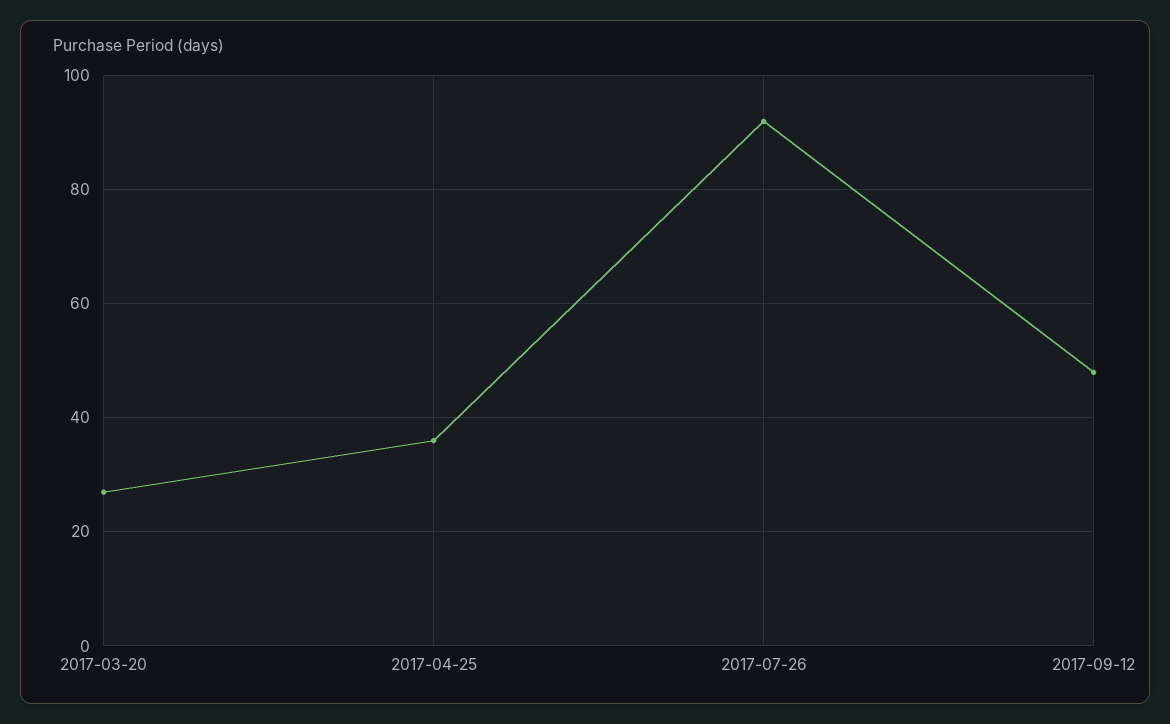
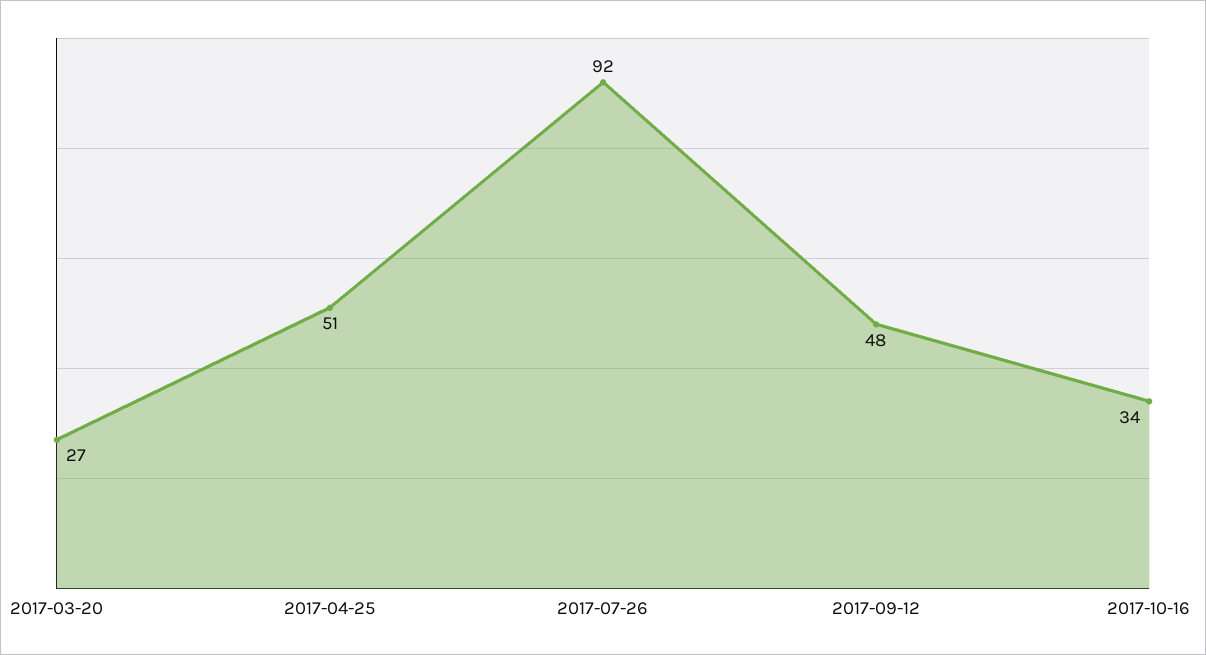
2017-04-25: 35 -> 51
2017-10-16: none -> 34

